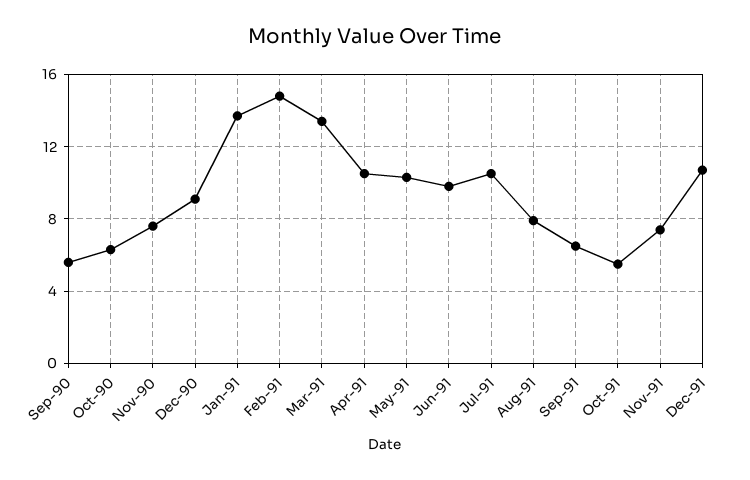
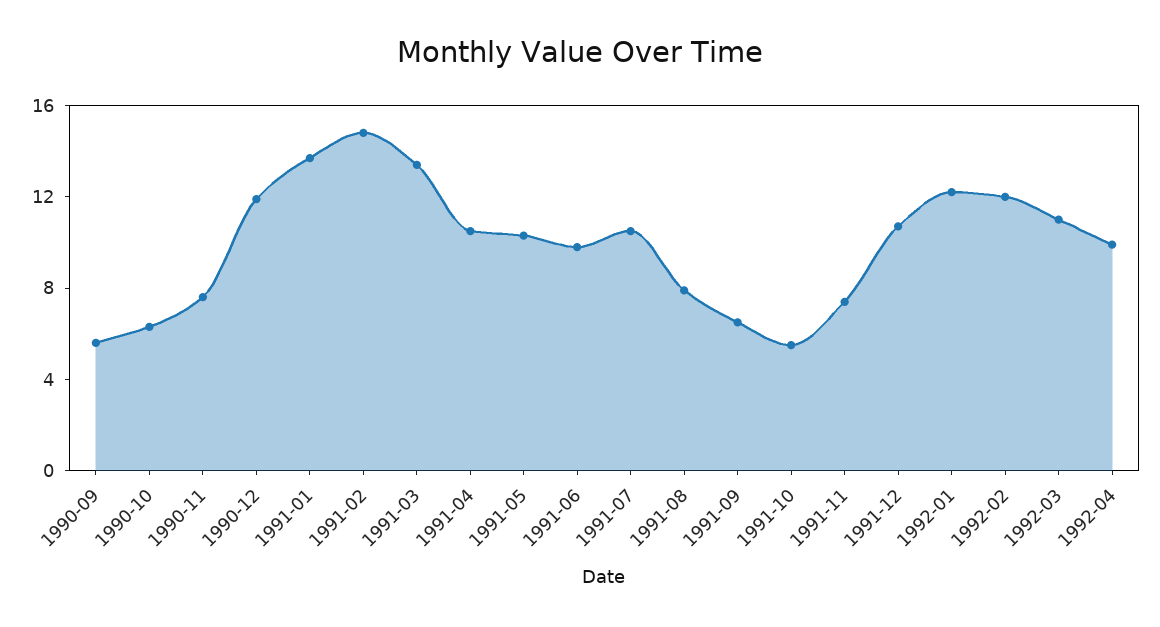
Dec-90: 9 -> 12
1992-01: none -> 12
1992-02: none -> 12
1992-03: none -> 11
1992-04: none -> 10

